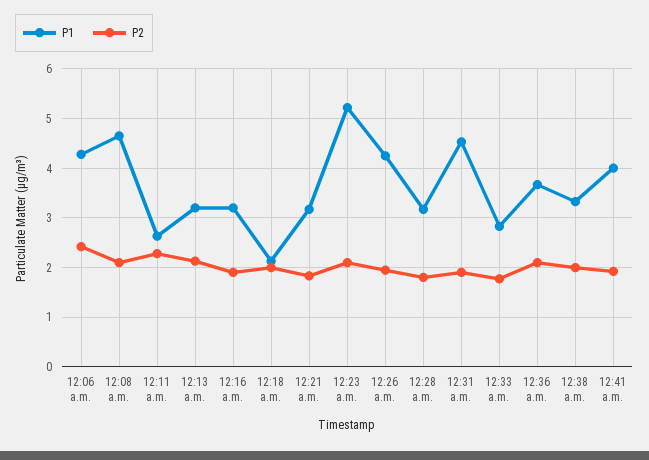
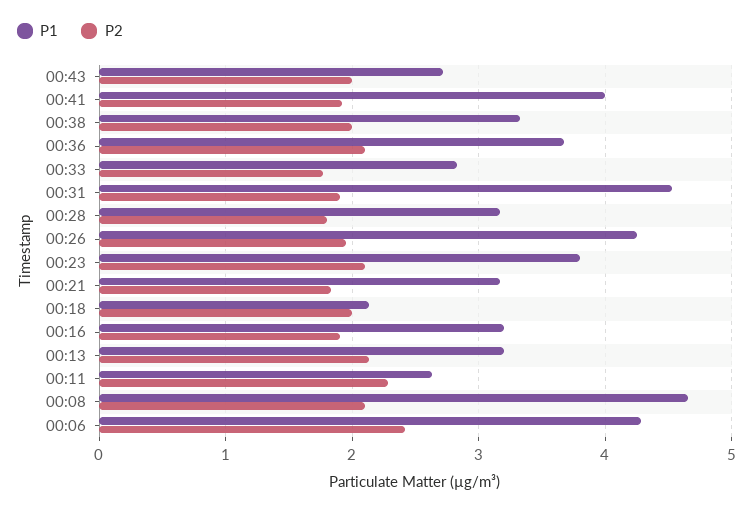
P1, 12:23 a.m.: 5.2 -> 3.8
P1, 00:43: none -> 2.7
P2, 00:43: none -> 2

